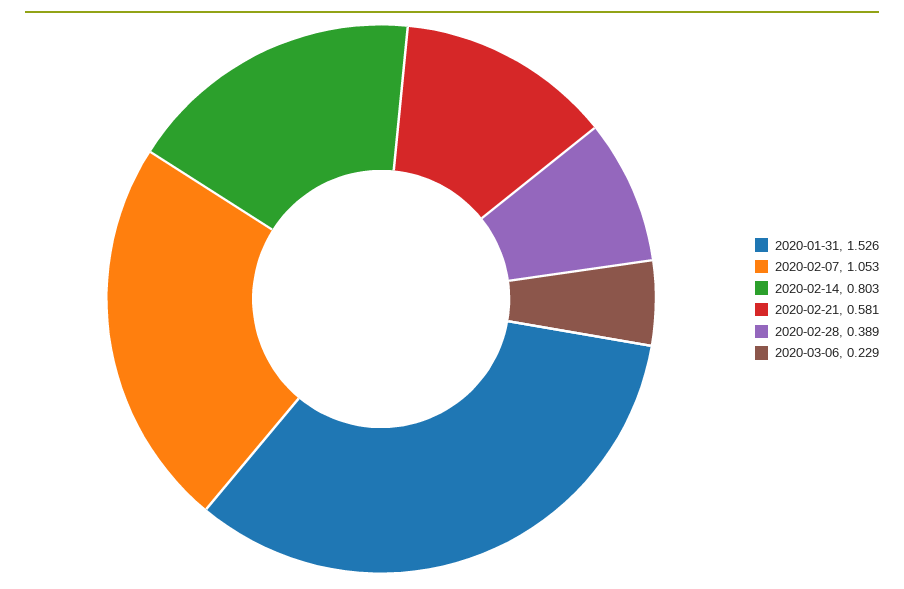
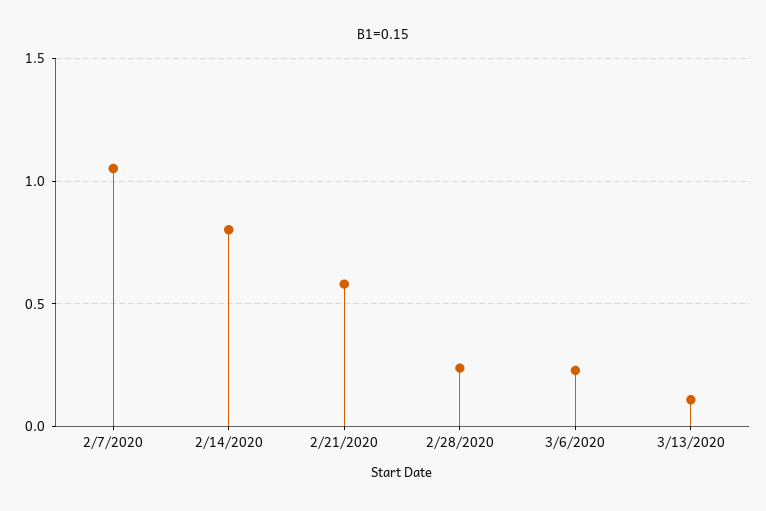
2020-01-31: 1.526 -> none
2020-02-28: 0.389 -> 0.25
3/13/2020: none -> 0.1

